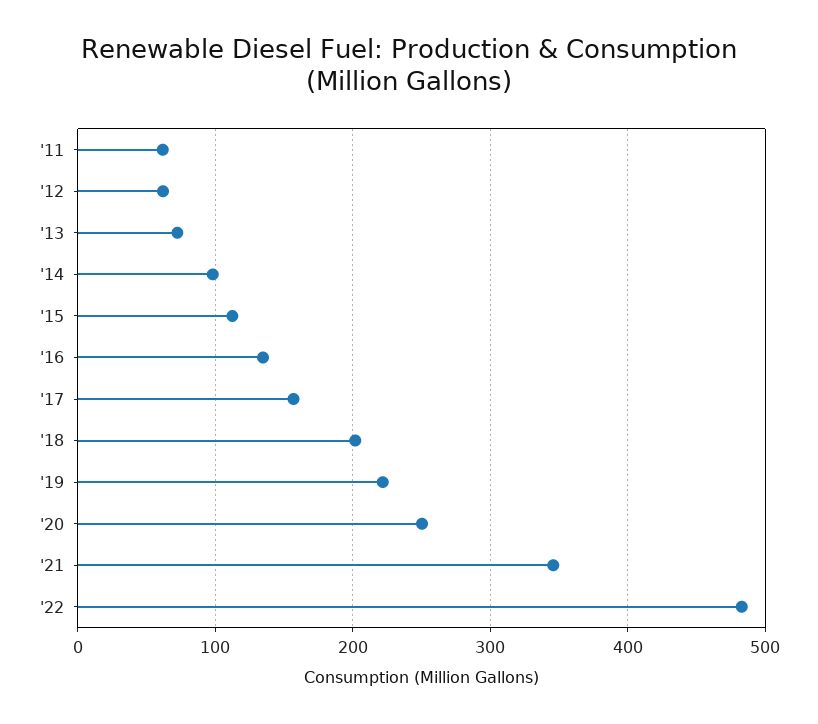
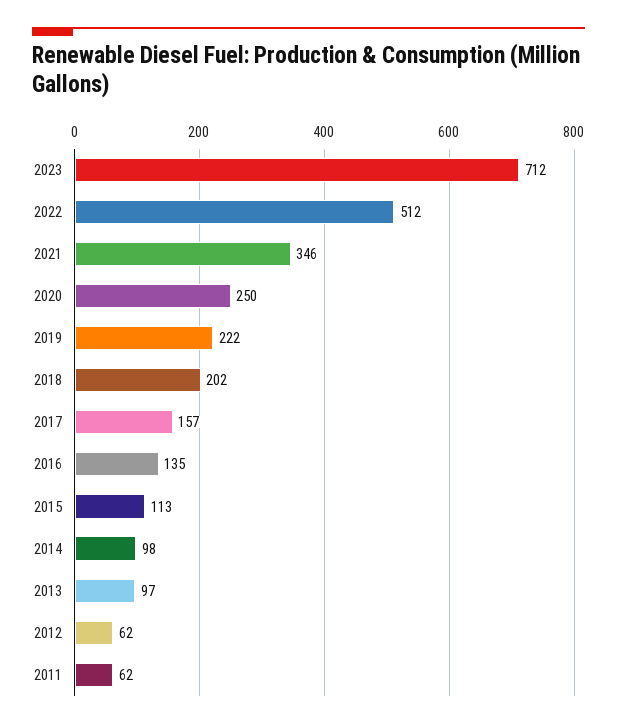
'13: 70 -> 97
'22: 480 -> 512
2023: none -> 712

